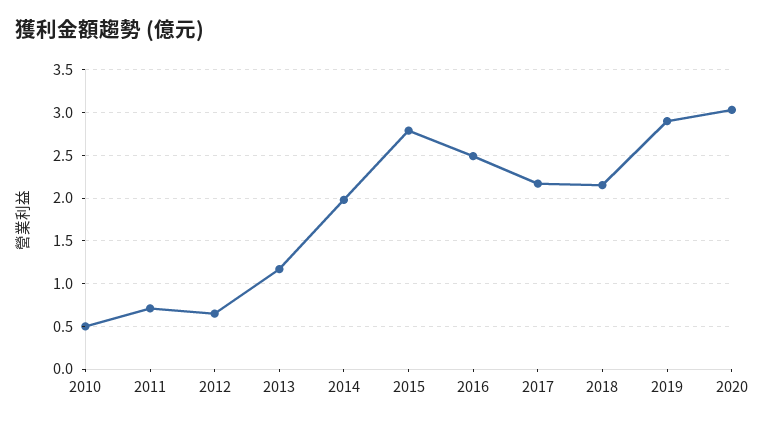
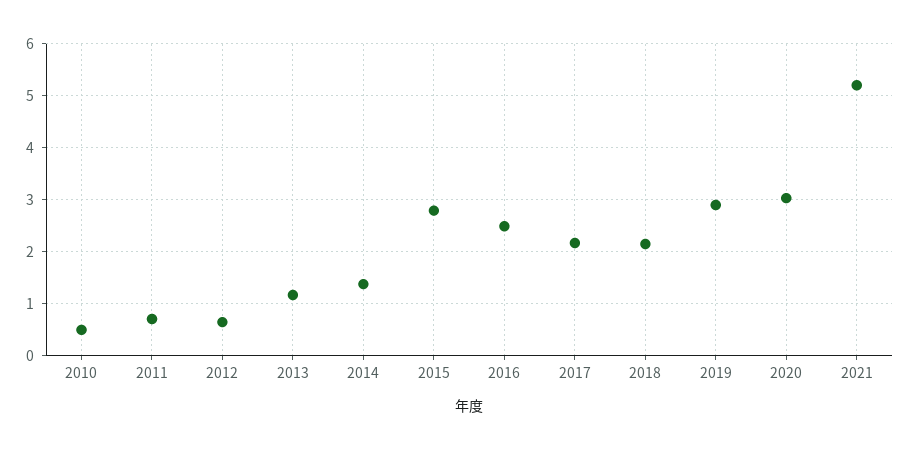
2014: 2 -> 1.4
2021: none -> 5.2

